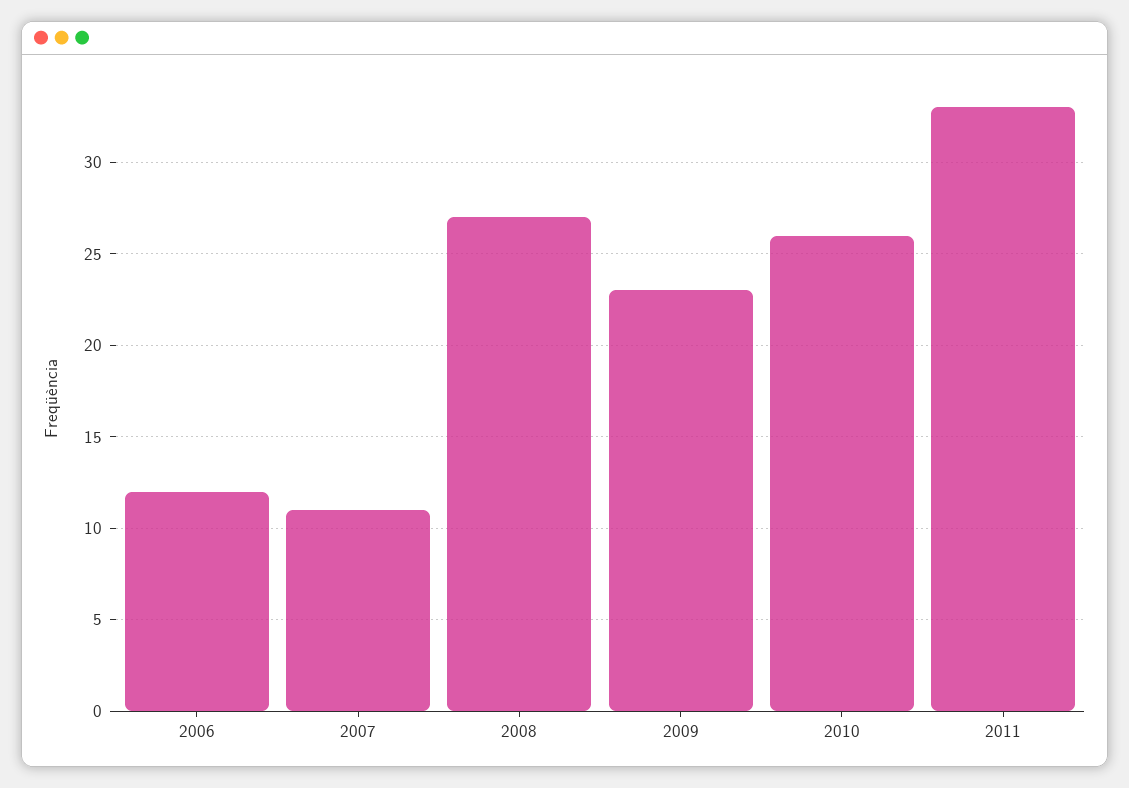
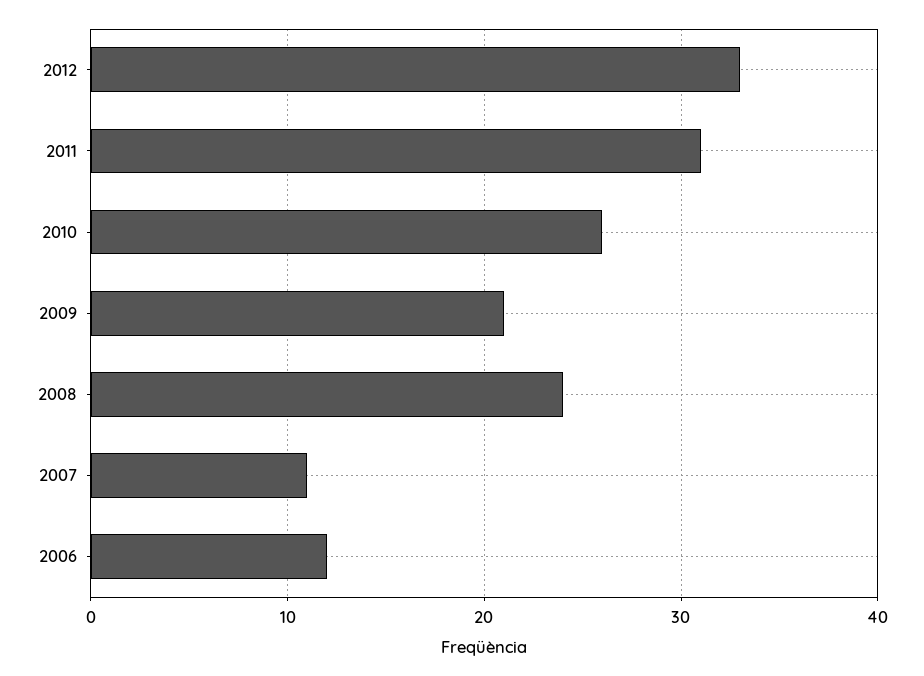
2008: 27 -> 24
2009: 23 -> 21
2011: 33 -> 31
2012: none -> 33

